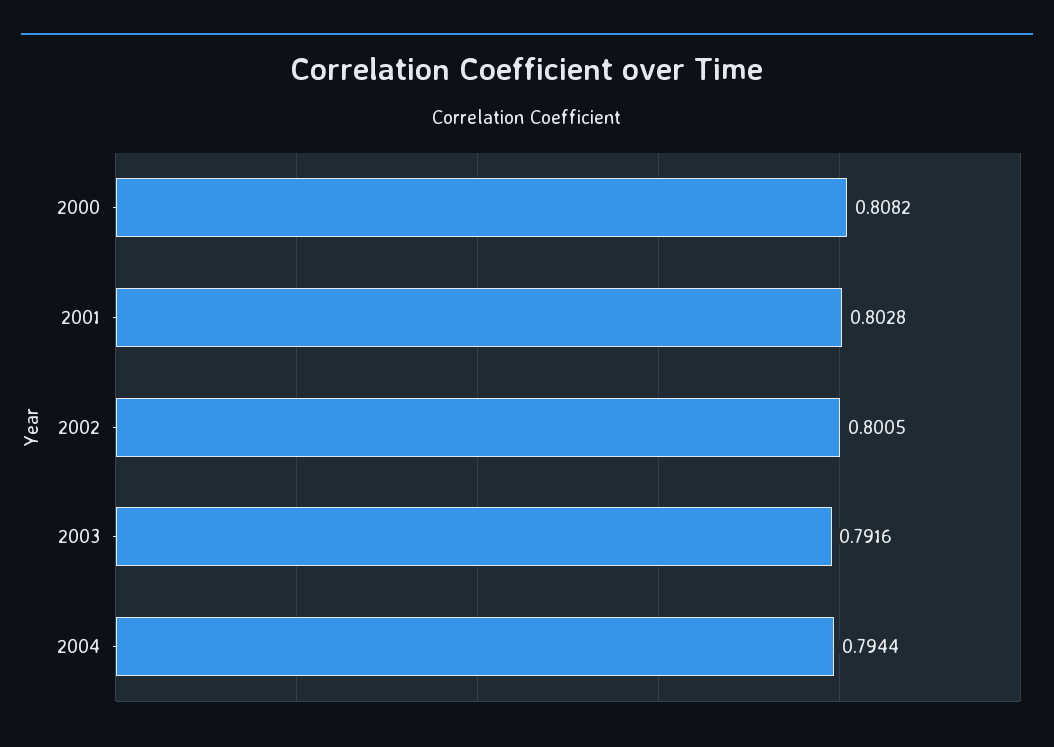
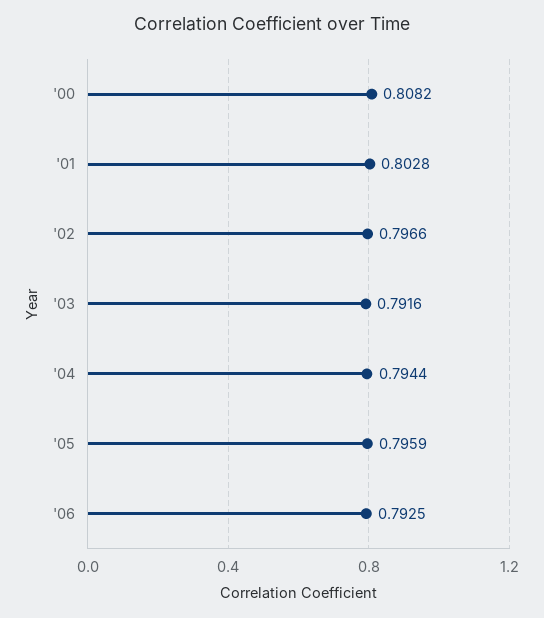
2002: 0.8005 -> 0.7966
'05: none -> 0.7959
'06: none -> 0.7925

